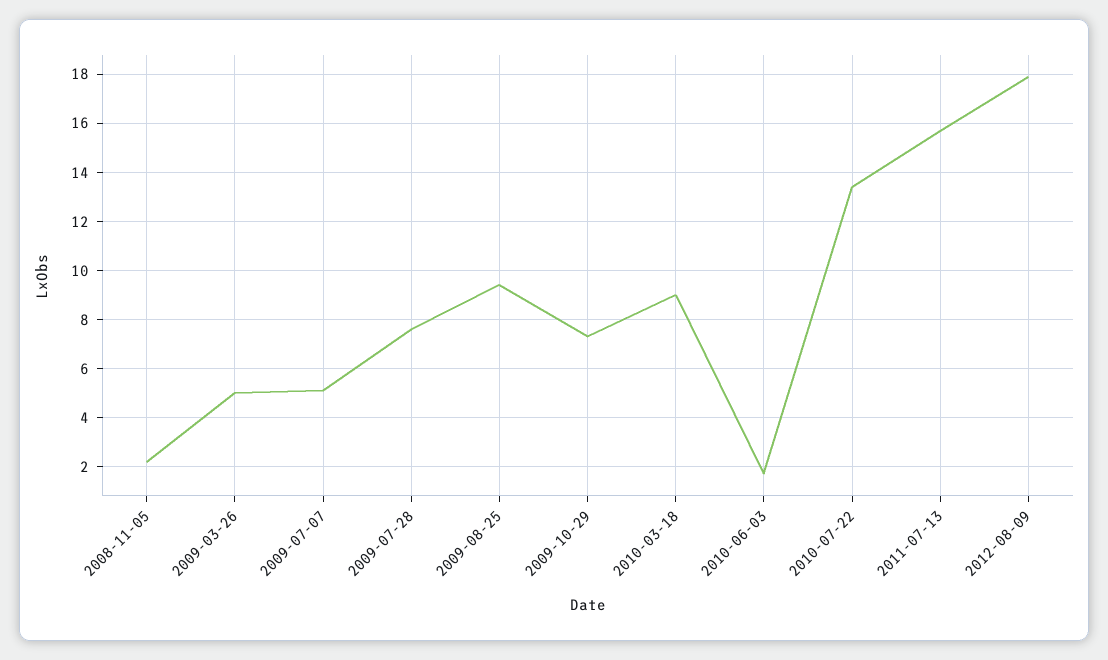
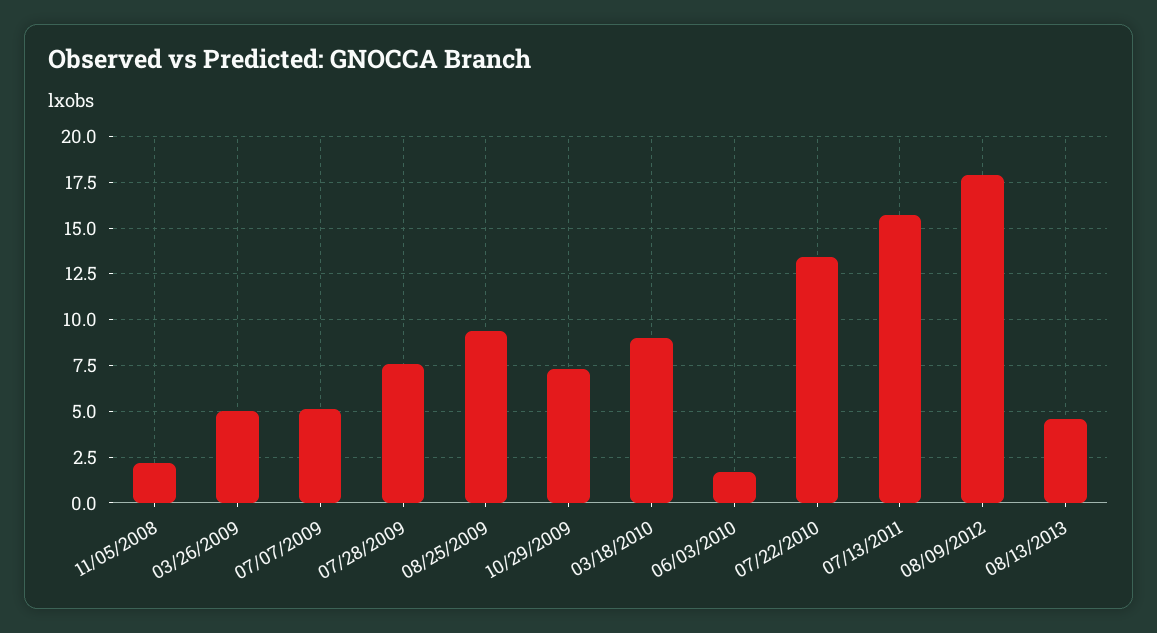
08/13/2013: none -> 4.5

